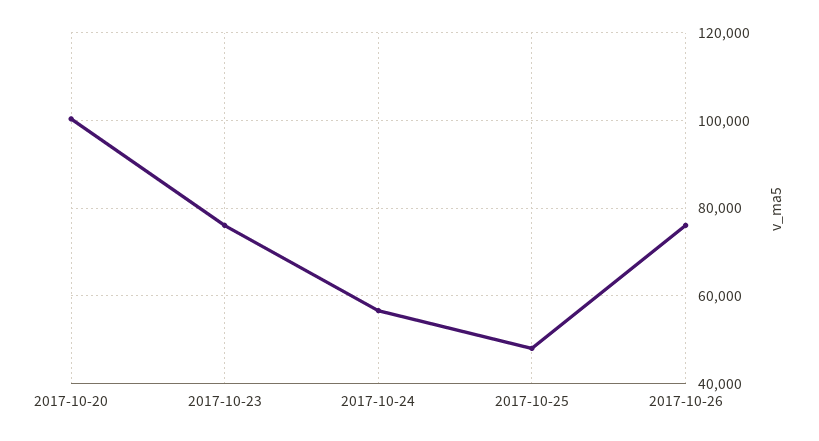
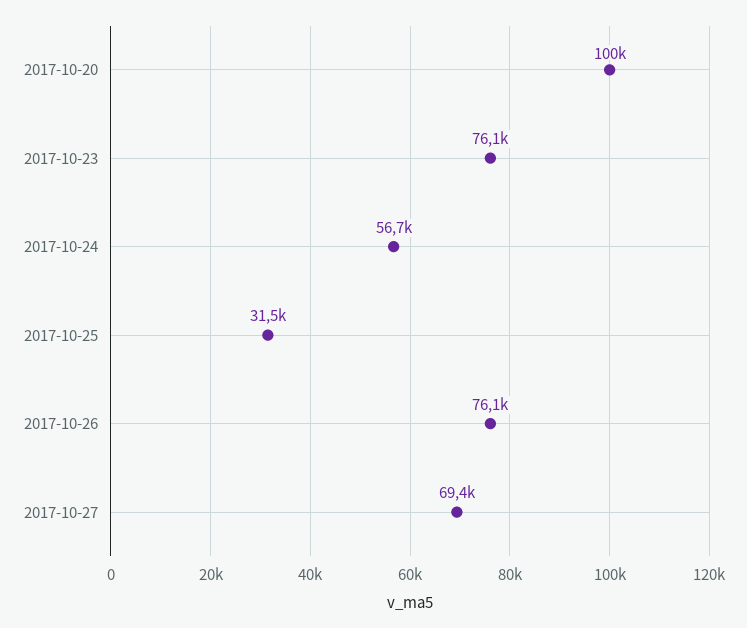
2017-10-25: 48000 -> 31500
2017-10-27: none -> 69400

